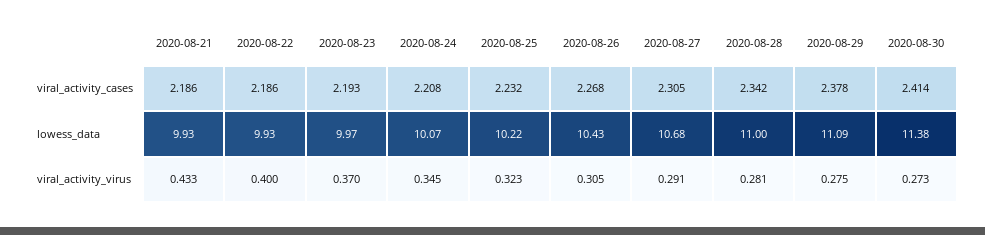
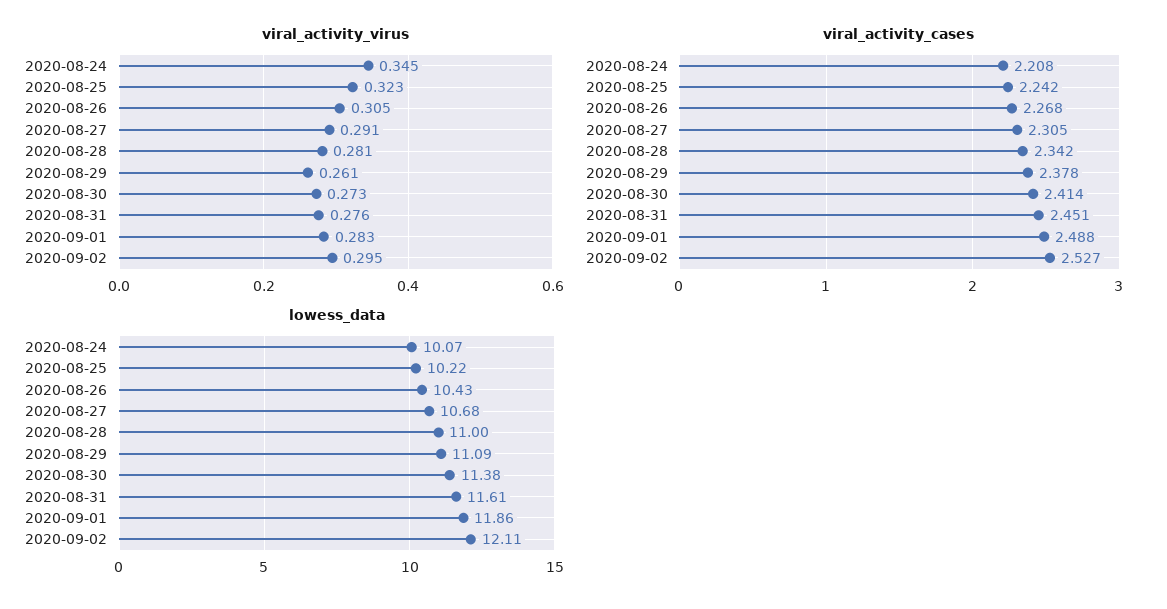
viral_activity_cases, 2020-08-21: 2.186 -> none
viral_activity_cases, 2020-08-22: 2.186 -> none
viral_activity_cases, 2020-08-23: 2.193 -> none
viral_activity_cases, 2020-08-25: 2.232 -> 2.242
lowess_data, 2020-08-21: 9.93 -> none
lowess_data, 2020-08-22: 9.93 -> none
lowess_data, 2020-08-23: 9.97 -> none
viral_activity_virus, 2020-08-21: 0.433 -> none
viral_activity_virus, 2020-08-22: 0.4 -> none
viral_activity_virus, 2020-08-23: 0.37 -> none
viral_activity_virus, 2020-08-29: 0.275 -> 0.261
viral_activity_virus, 2020-08-31: none -> 0.276
viral_activity_virus, 2020-09-01: none -> 0.283
viral_activity_virus, 2020-09-02: none -> 0.295
viral_activity_cases, 2020-08-31: none -> 2.451
viral_activity_cases, 2020-09-01: none -> 2.488
viral_activity_cases, 2020-09-02: none -> 2.527
lowess_data, 2020-08-31: none -> 11.61
lowess_data, 2020-09-01: none -> 11.86
lowess_data, 2020-09-02: none -> 12.11

